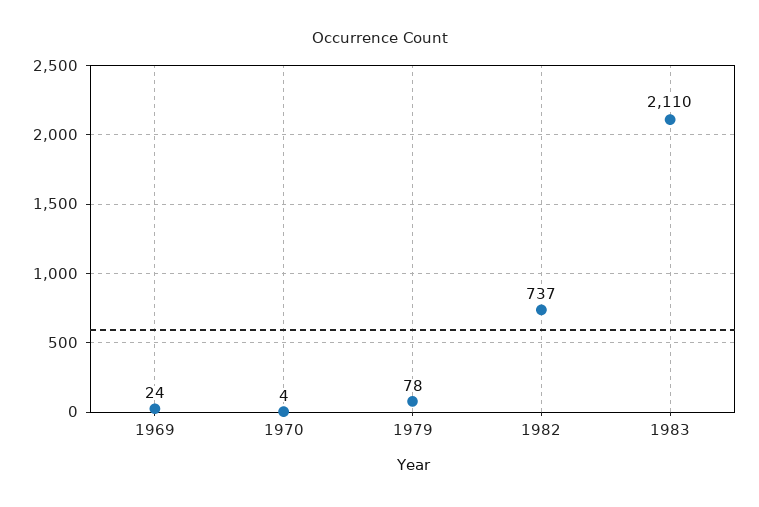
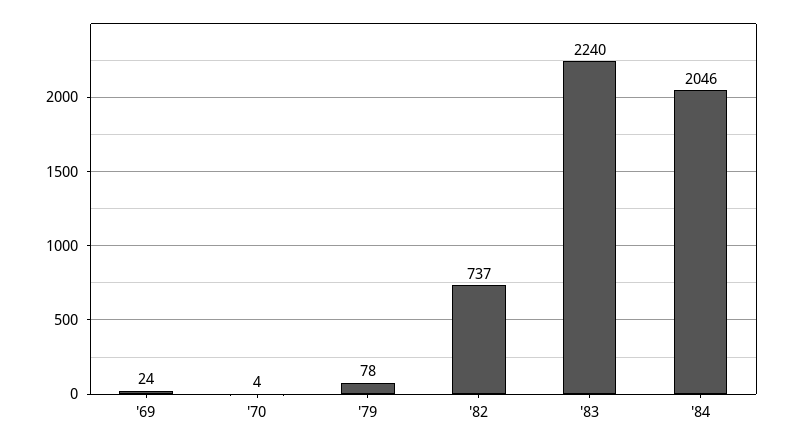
1983: 2110 -> 2240
'84: none -> 2046

